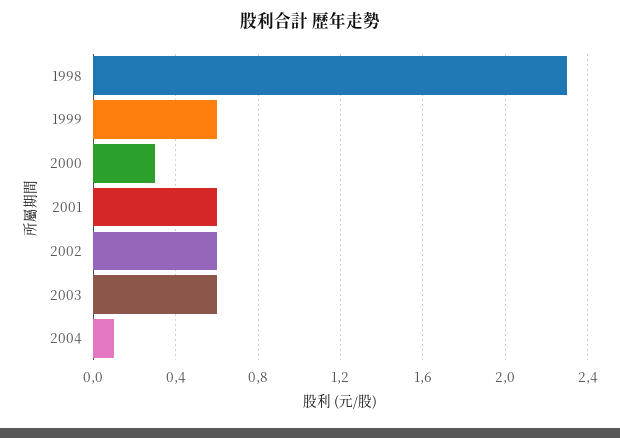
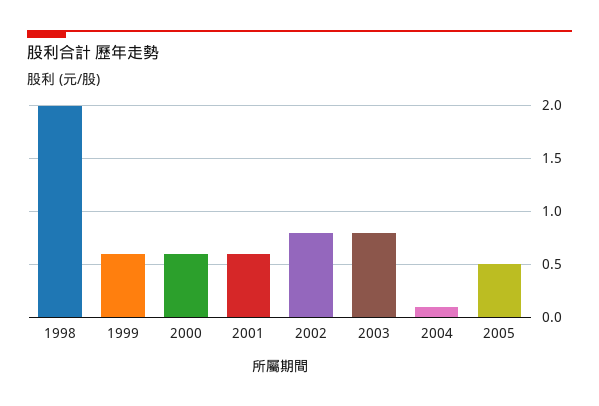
1998: 2.3 -> 2
2000: 0.3 -> 0.6
2002: 0.6 -> 0.8
2003: 0.6 -> 0.8
2005: none -> 0.5

